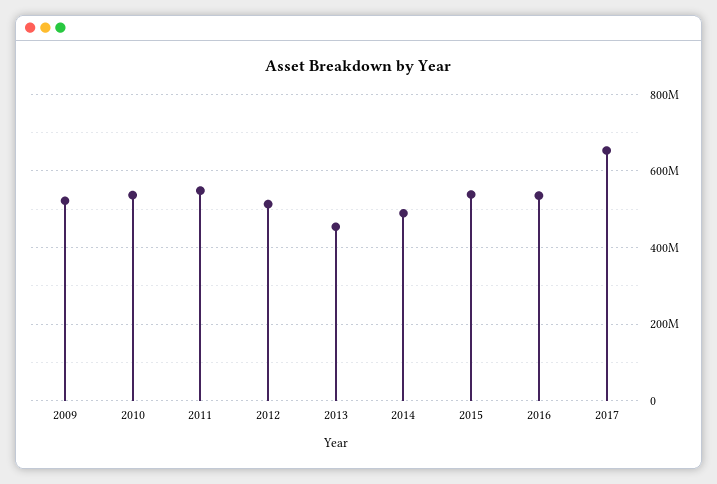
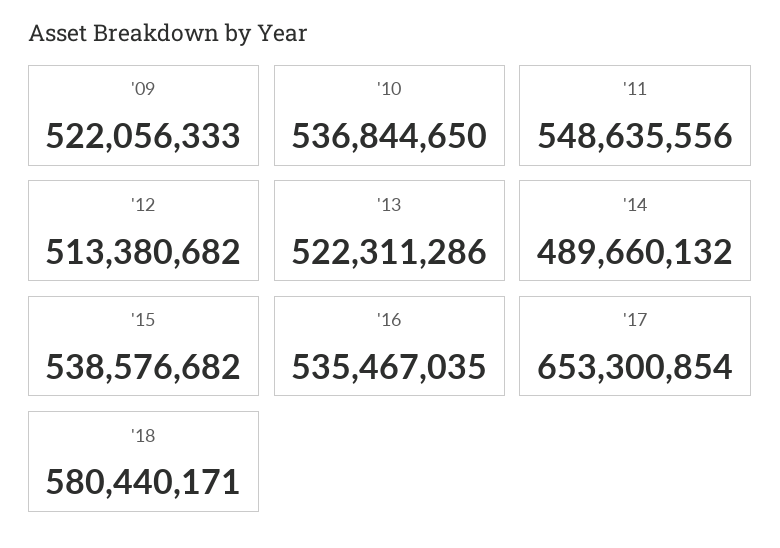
2013: 460000000 -> 522311286
'18: none -> 580440171

